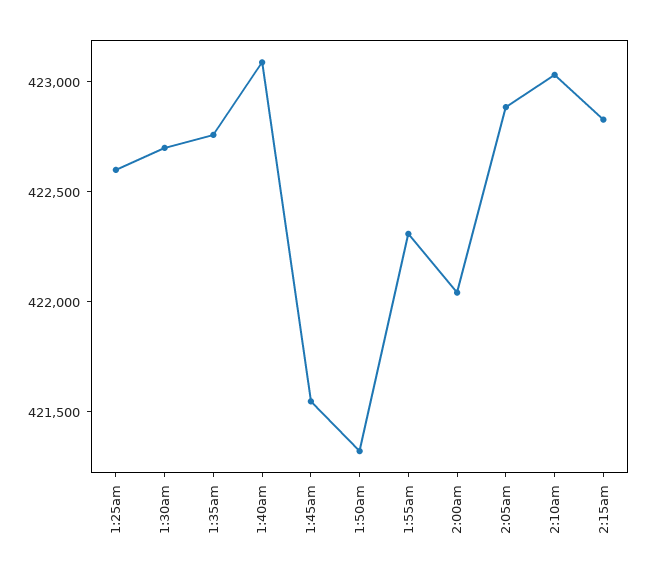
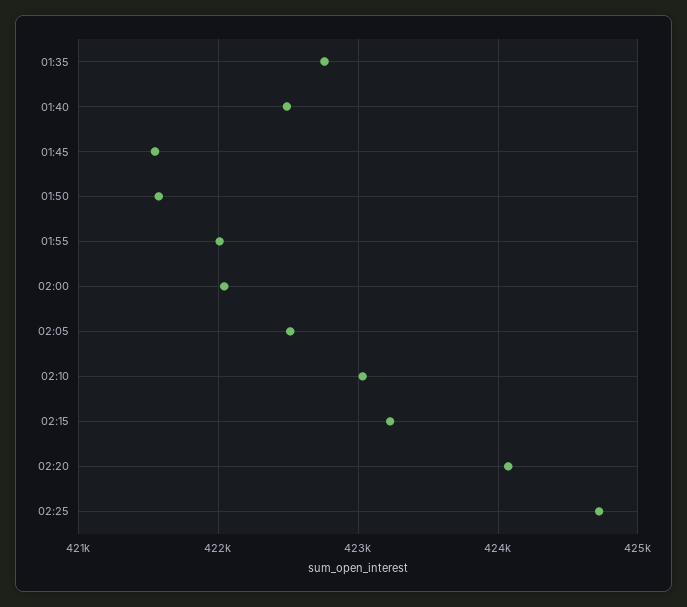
1:25am: 422600 -> none
1:30am: 422700 -> none
1:40am: 423100 -> 422500
1:50am: 421300 -> 421600
1:55am: 422300 -> 422000
2:05am: 422900 -> 422500
2:15am: 422800 -> 423200
02:20: none -> 424100
02:25: none -> 424700

